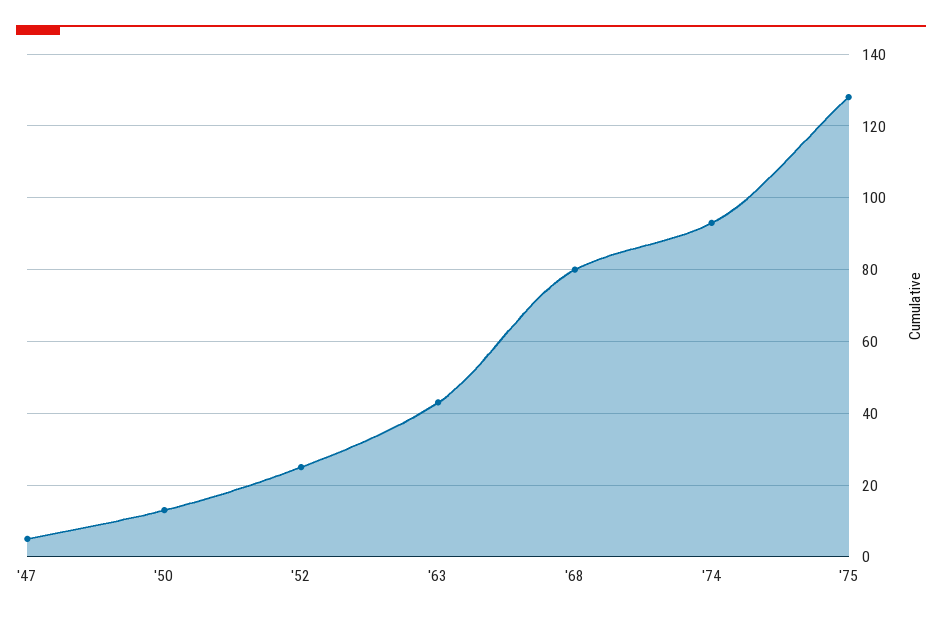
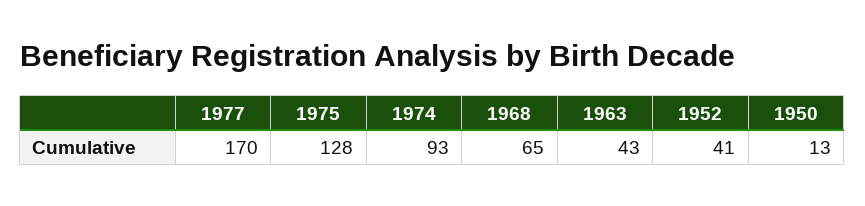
'47: 5 -> none
'52: 25 -> 41
'68: 80 -> 65
1977: none -> 170

